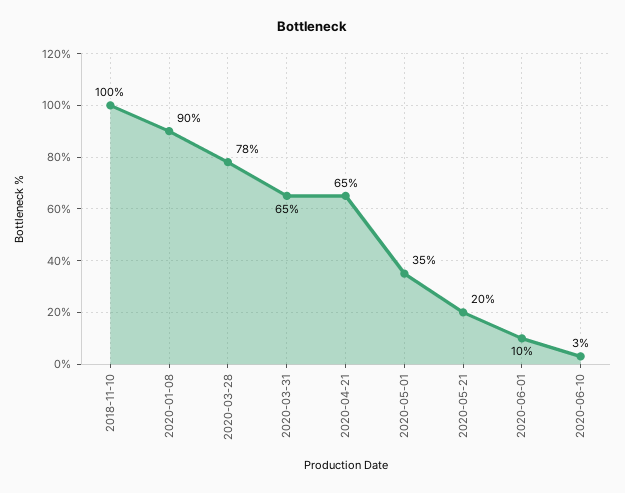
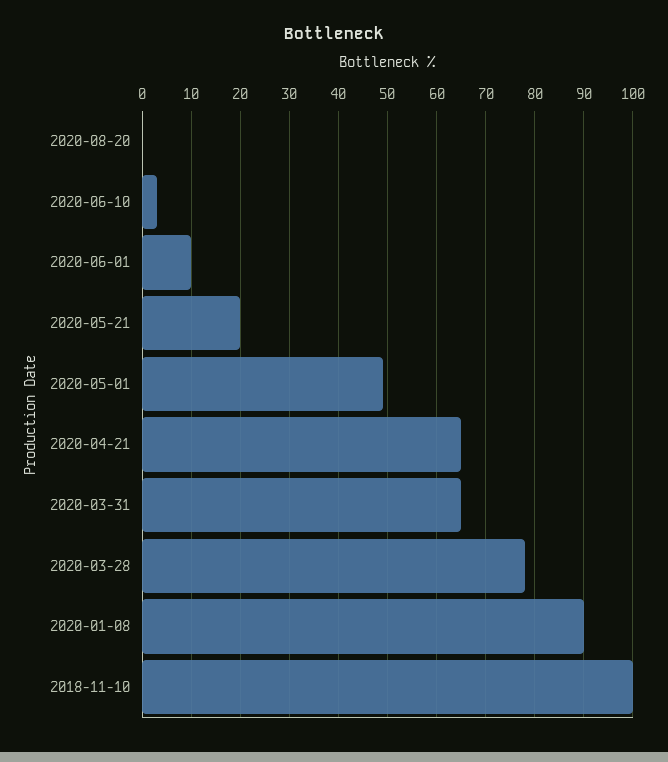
2020-05-01: 35 -> 50
2020-08-20: none -> 0

